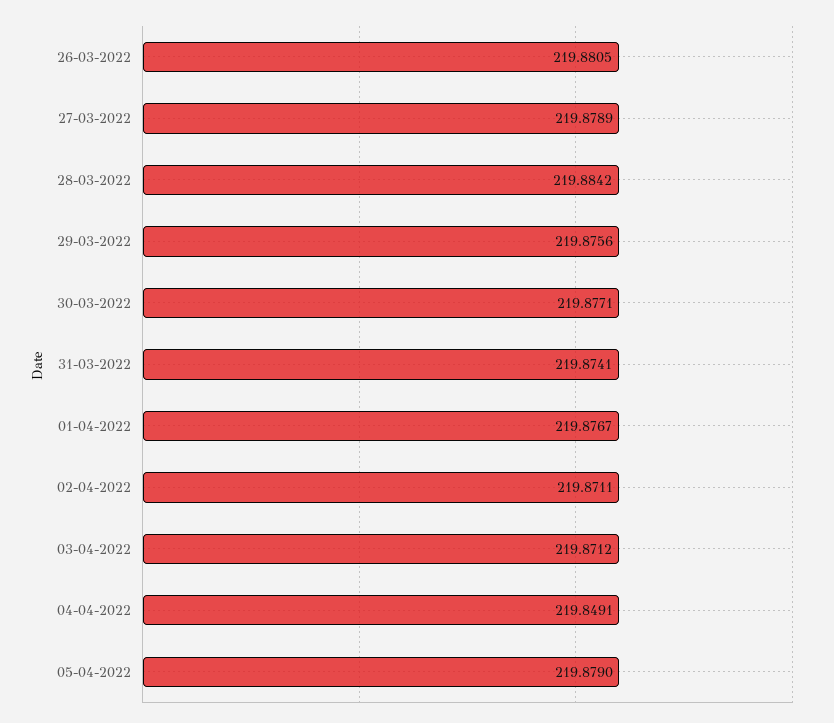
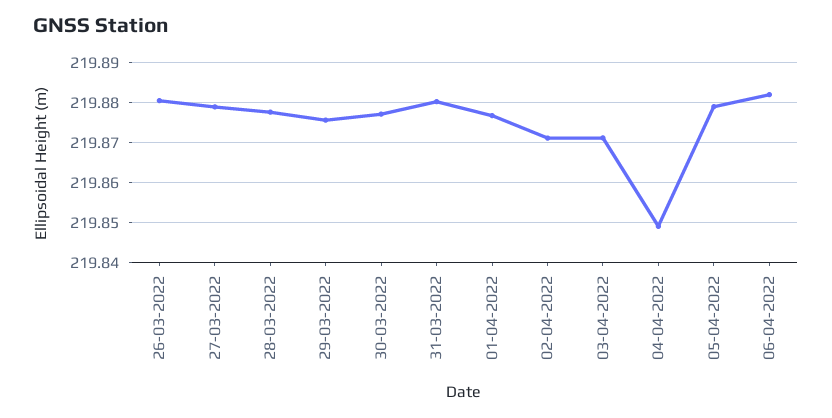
28-03-2022: 219.8842 -> 219.878
31-03-2022: 219.8741 -> 219.88
06-04-2022: none -> 219.882

